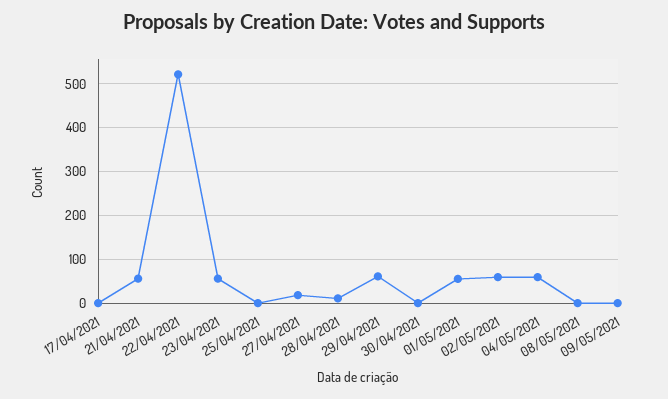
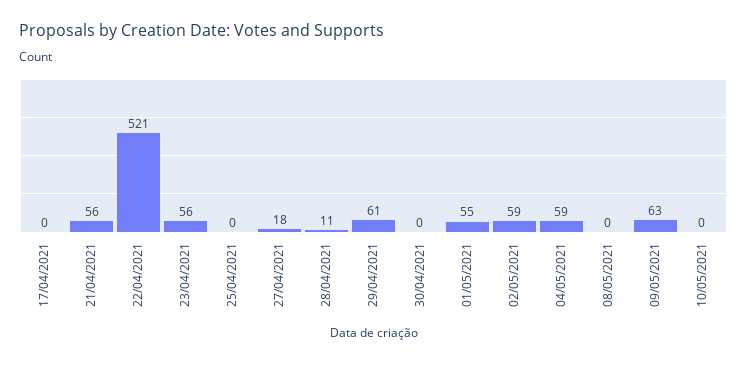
09/05/2021: 0 -> 63
10/05/2021: none -> 0

